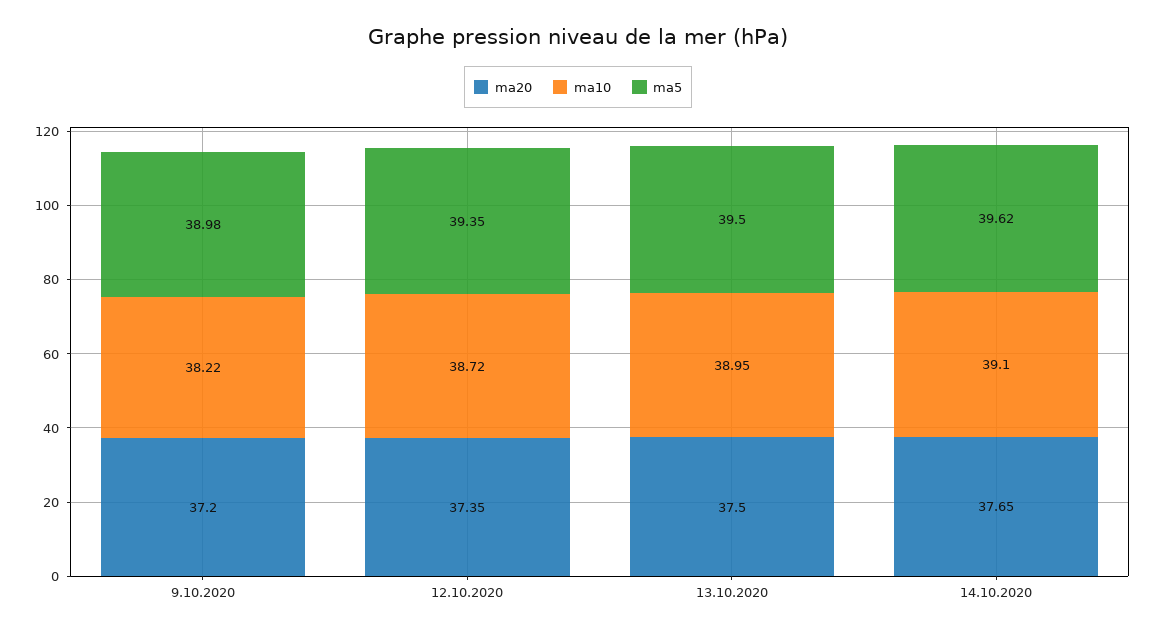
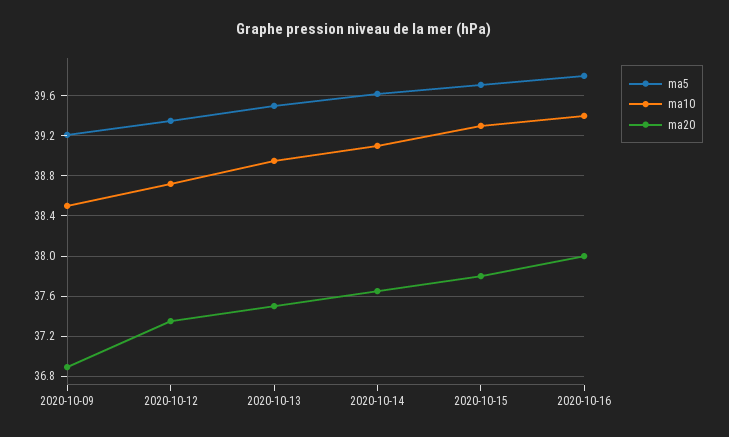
ma20, 9.10.2020: 37.2 -> 36.9
ma10, 9.10.2020: 38.22 -> 38.5
ma5, 9.10.2020: 38.98 -> 39.2
ma5, 2020-10-15: none -> 39.7
ma10, 2020-10-15: none -> 39.3
ma20, 2020-10-15: none -> 37.8
ma5, 2020-10-16: none -> 39.8
ma10, 2020-10-16: none -> 39.4
ma20, 2020-10-16: none -> 38

